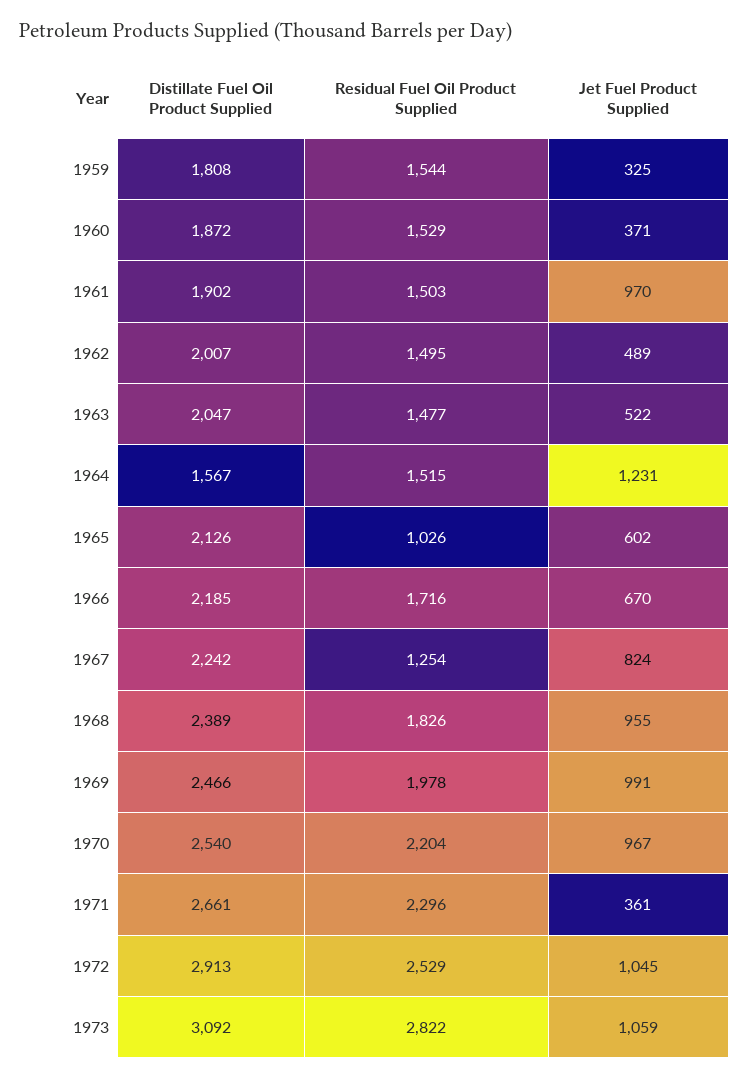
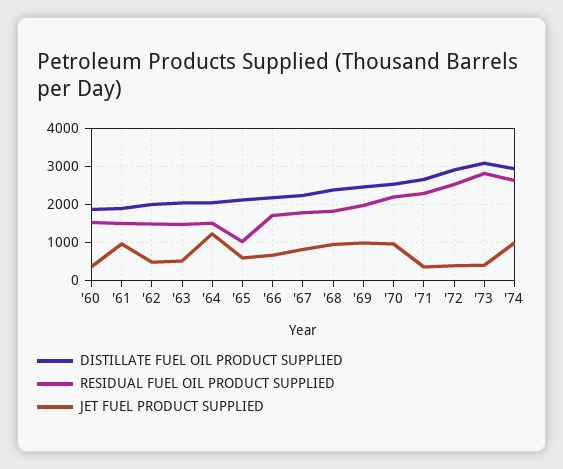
Distillate Fuel Oil Product Supplied, 1959: 1808 -> none
Residual Fuel Oil Product Supplied, 1959: 1544 -> none
Jet Fuel Product Supplied, 1959: 325 -> none
Distillate Fuel Oil Product Supplied, 1964: 1567 -> 2000
Residual Fuel Oil Product Supplied, 1967: 1254 -> 1800
Jet Fuel Product Supplied, 1972: 1045 -> 400
Jet Fuel Product Supplied, 1973: 1059 -> 400
Distillate Fuel Oil Product Supplied, '74: none -> 3000
Residual Fuel Oil Product Supplied, '74: none -> 2600
Jet Fuel Product Supplied, '74: none -> 1000

